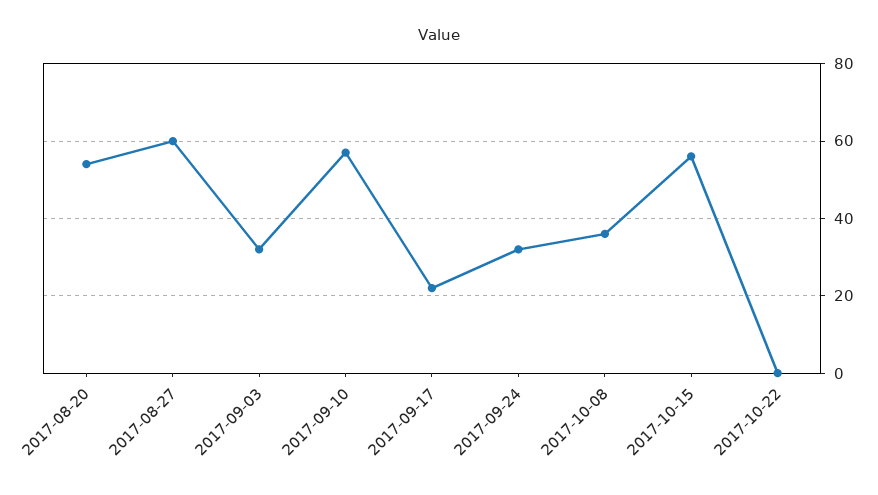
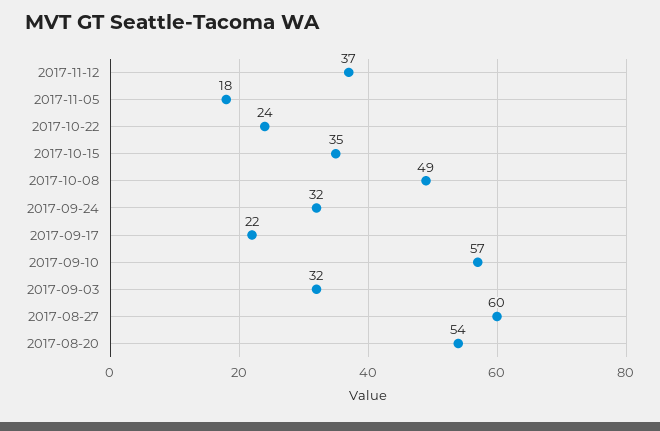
2017-10-08: 35 -> 49
2017-10-15: 55 -> 35
2017-10-22: 0 -> 24
2017-11-12: none -> 37
2017-11-05: none -> 18

